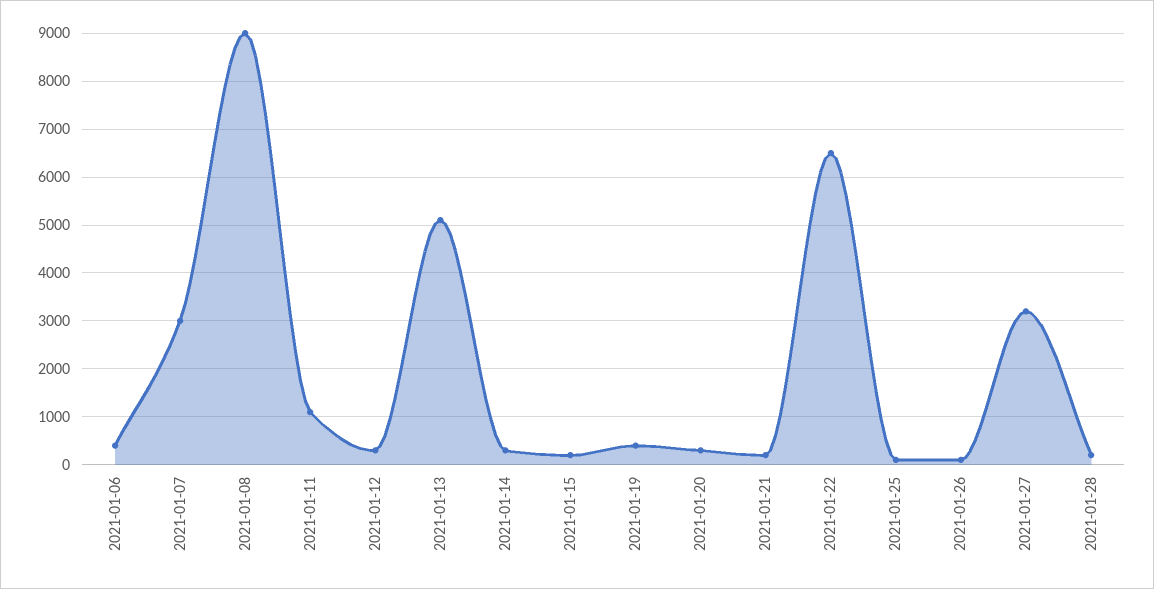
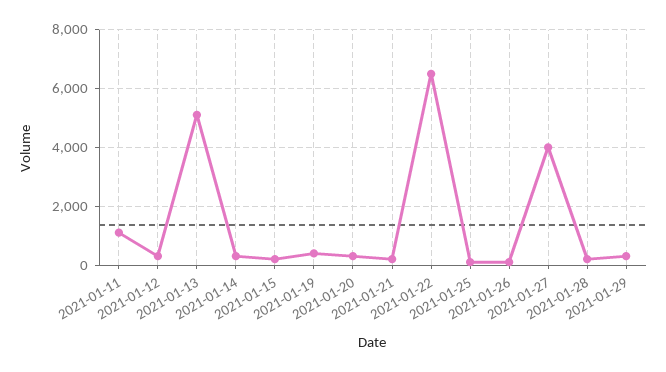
2021-01-06: 400 -> none
2021-01-07: 3000 -> none
2021-01-08: 9000 -> none
2021-01-27: 3200 -> 4000
2021-01-29: none -> 250

